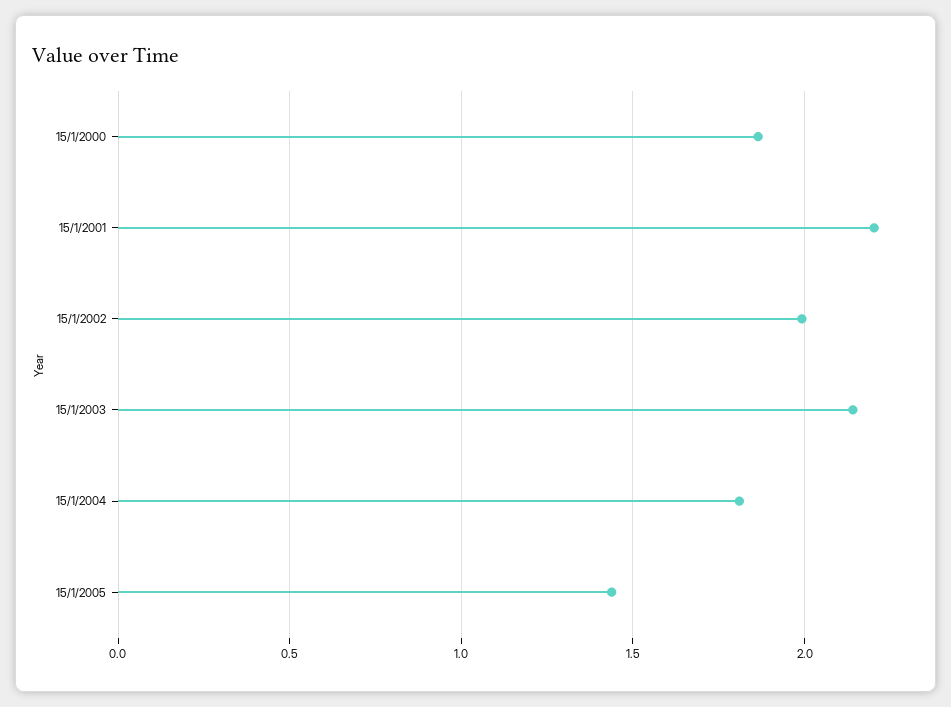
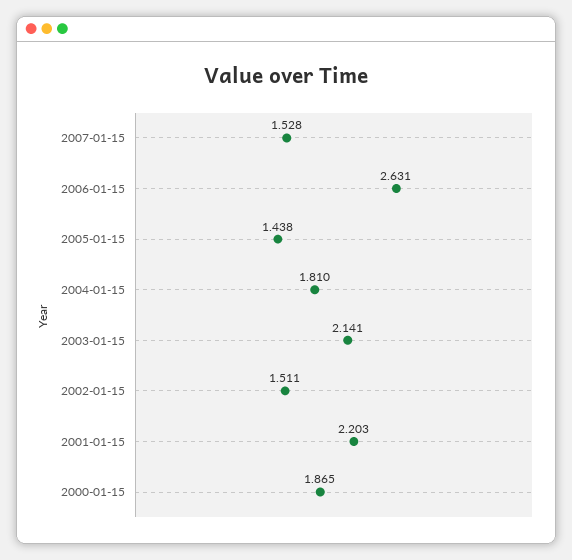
15/1/2002: 2 -> 1.511
2007-01-15: none -> 1.528
2006-01-15: none -> 2.631

